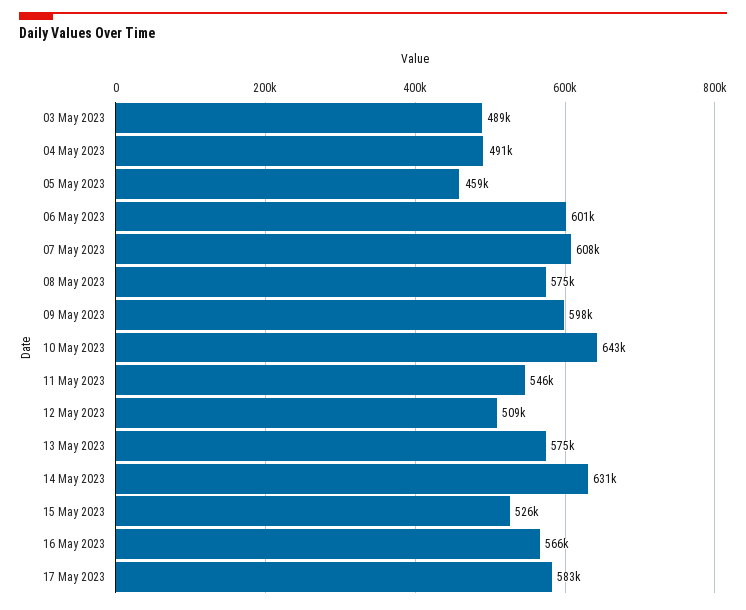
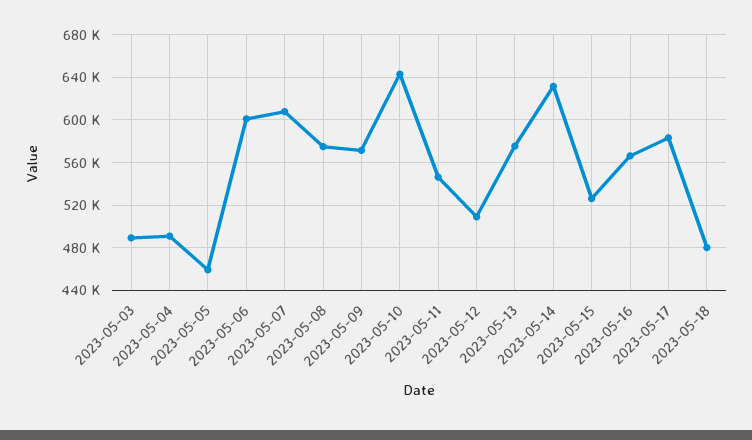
09 May 2023: 598000 -> 570000
2023-05-18: none -> 480000

